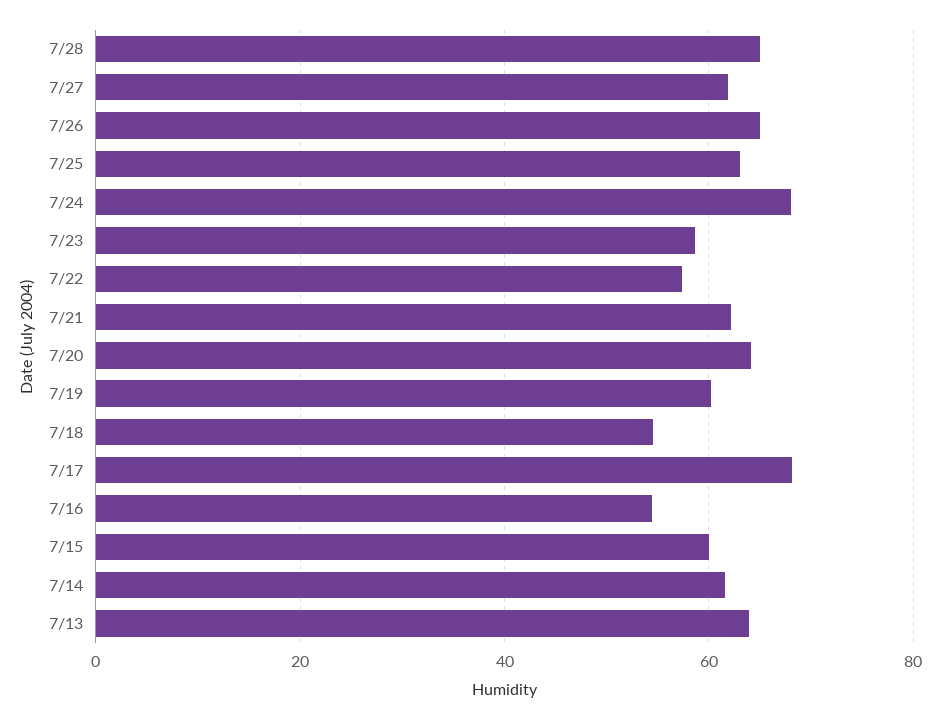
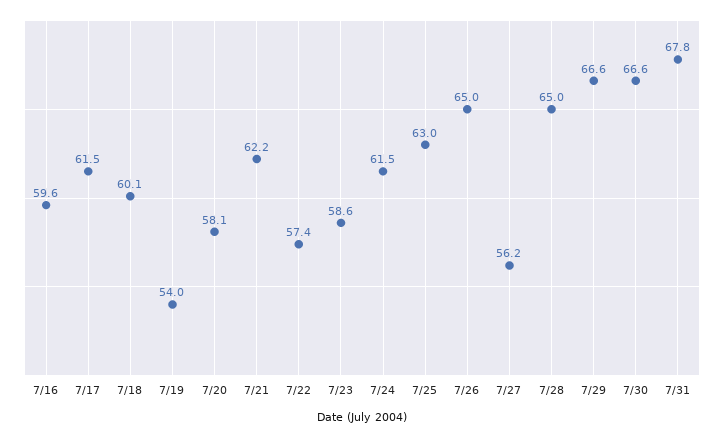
7/27: 62 -> 56.2
7/24: 68 -> 61.5
7/20: 64 -> 58.1
7/19: 60 -> 54
7/18: 54 -> 60.1
7/17: 68 -> 61.5
7/16: 54 -> 59.6
7/15: 60 -> none
7/14: 62 -> none
7/13: 64 -> none
7/29: none -> 66.6
7/30: none -> 66.6
7/31: none -> 67.8

